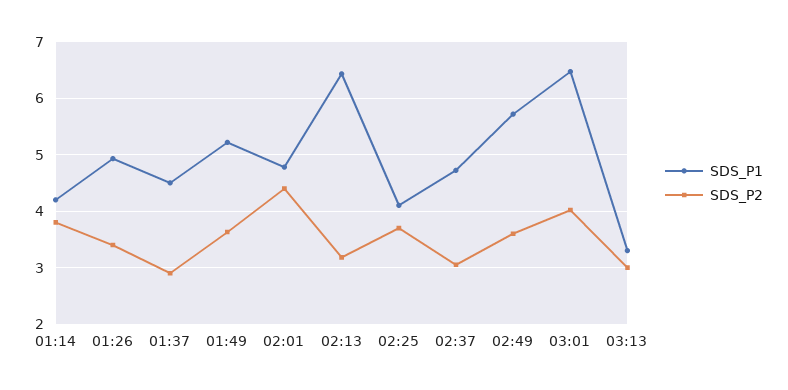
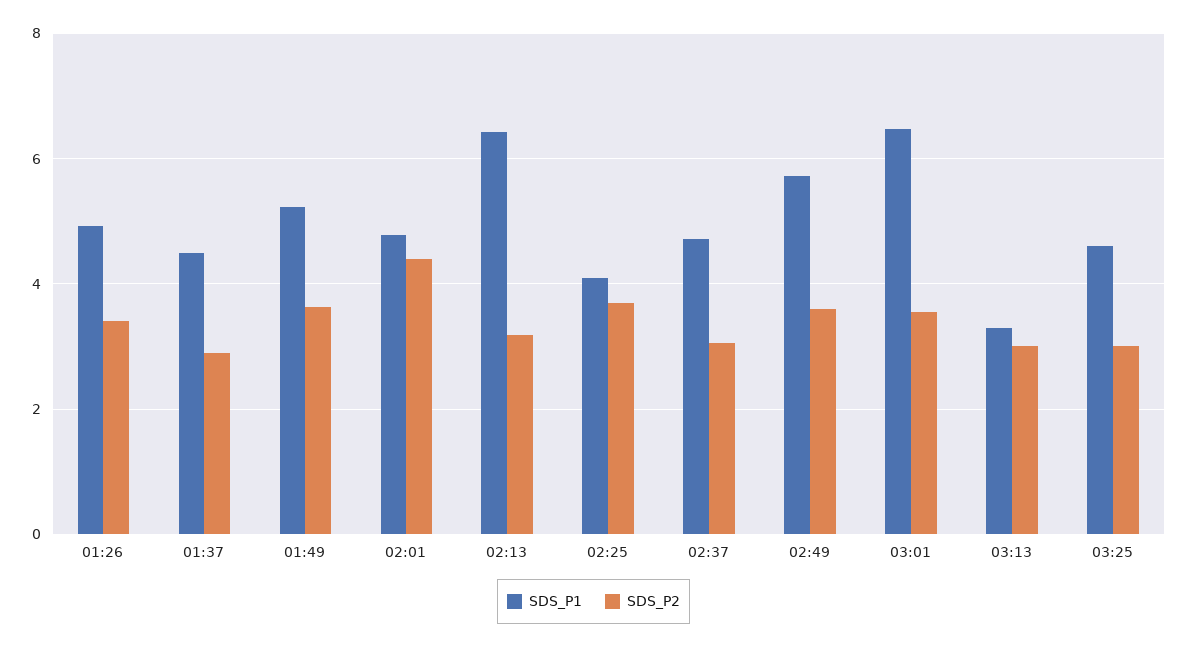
SDS_P1, 01:14: 4.2 -> none
SDS_P2, 01:14: 3.8 -> none
SDS_P2, 03:01: 4 -> 3.6
SDS_P1, 03:25: none -> 4.6
SDS_P2, 03:25: none -> 3

